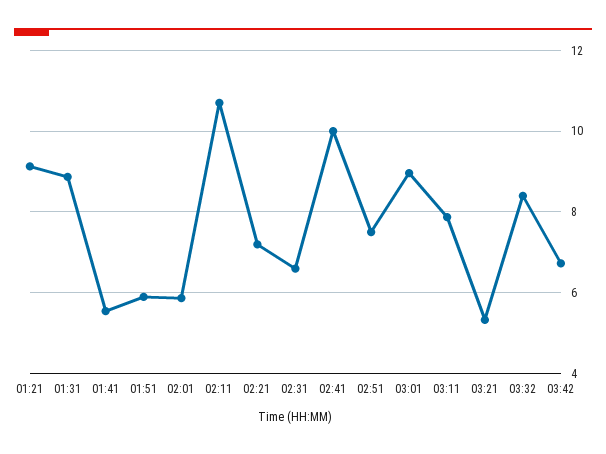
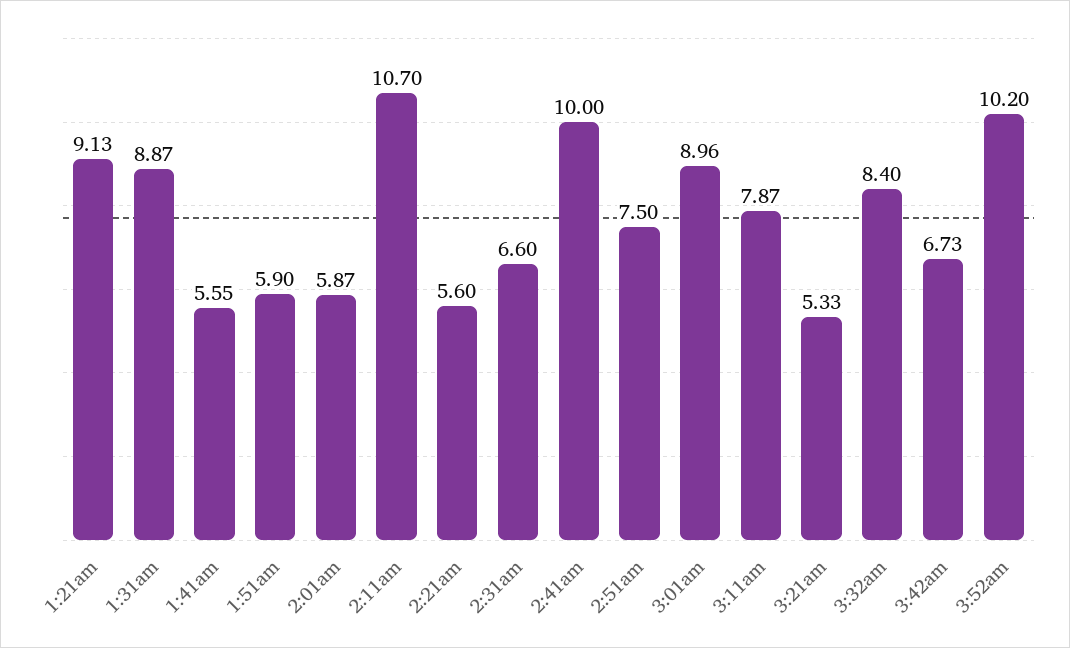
02:21: 7.2 -> 5.6
3:52am: none -> 10.2

